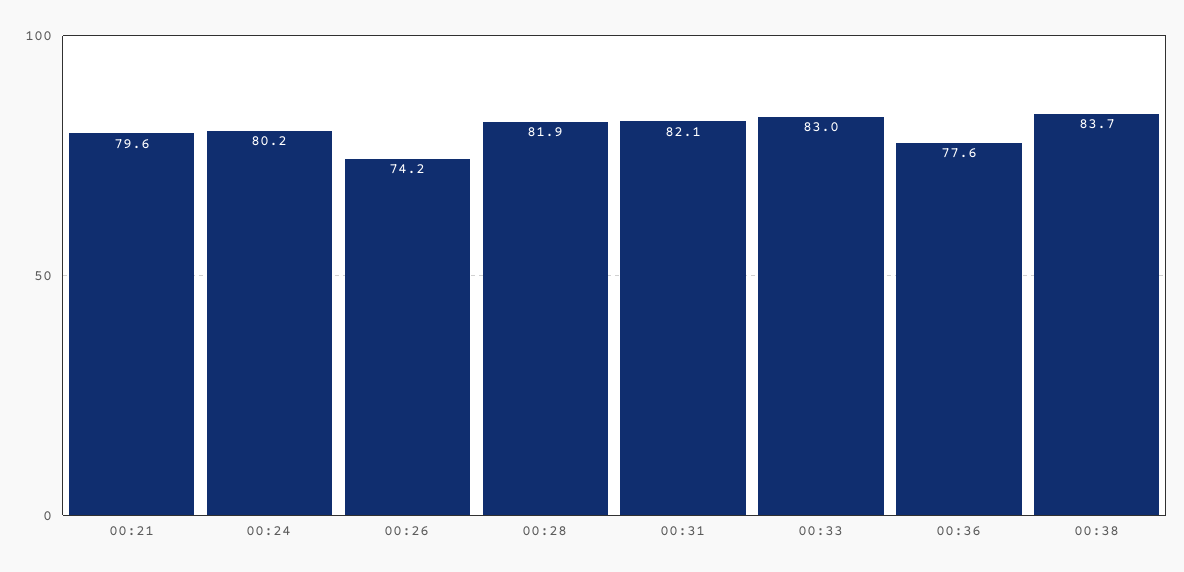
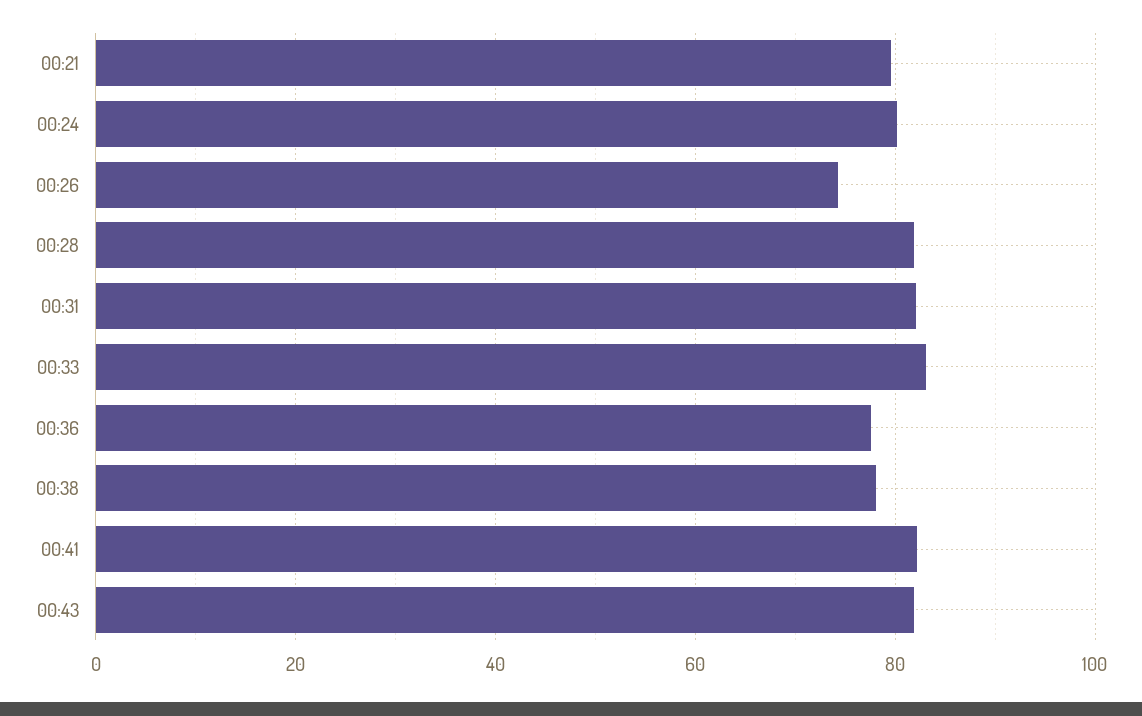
00:38: 83.7 -> 78
00:41: none -> 82
00:43: none -> 82

